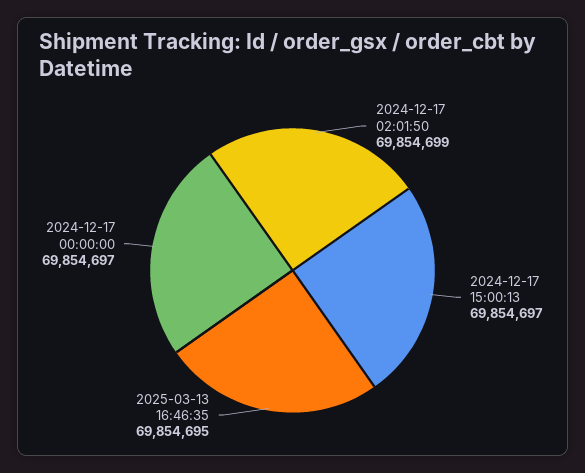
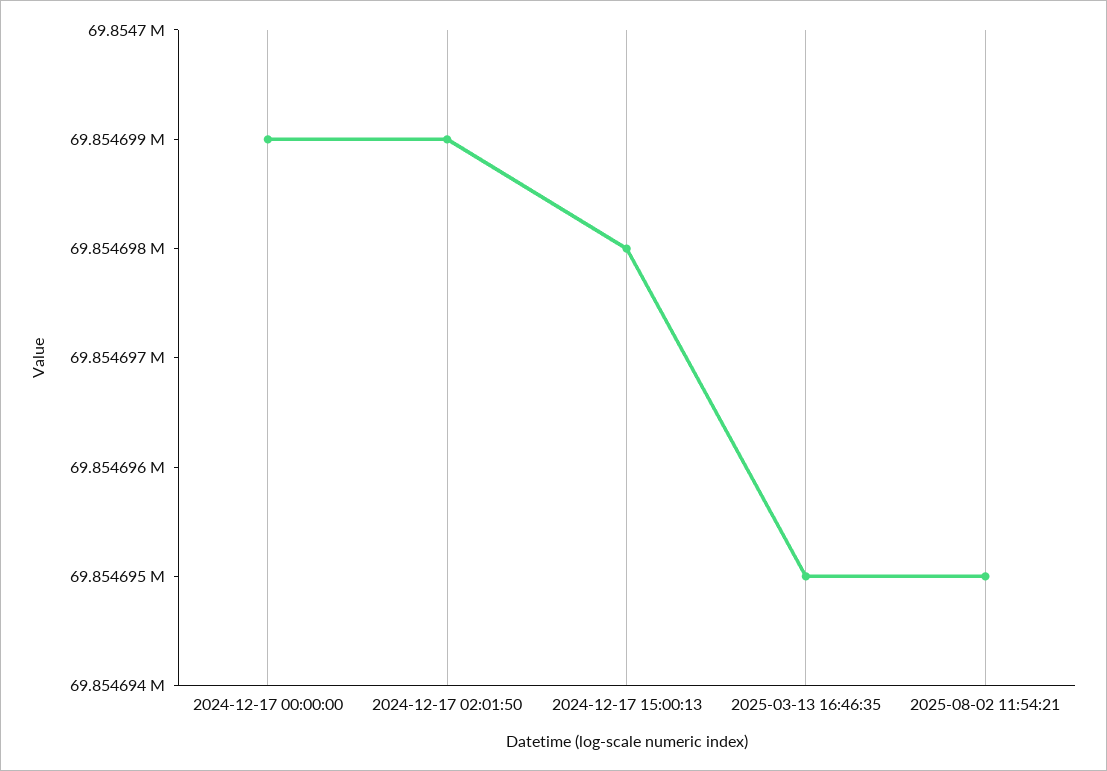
2024-12-17 15:00:13: 69854697 -> 69854698
2024-12-17 00:00:00: 69854697 -> 69854699
2025-08-02 11:54:21: none -> 69854695

